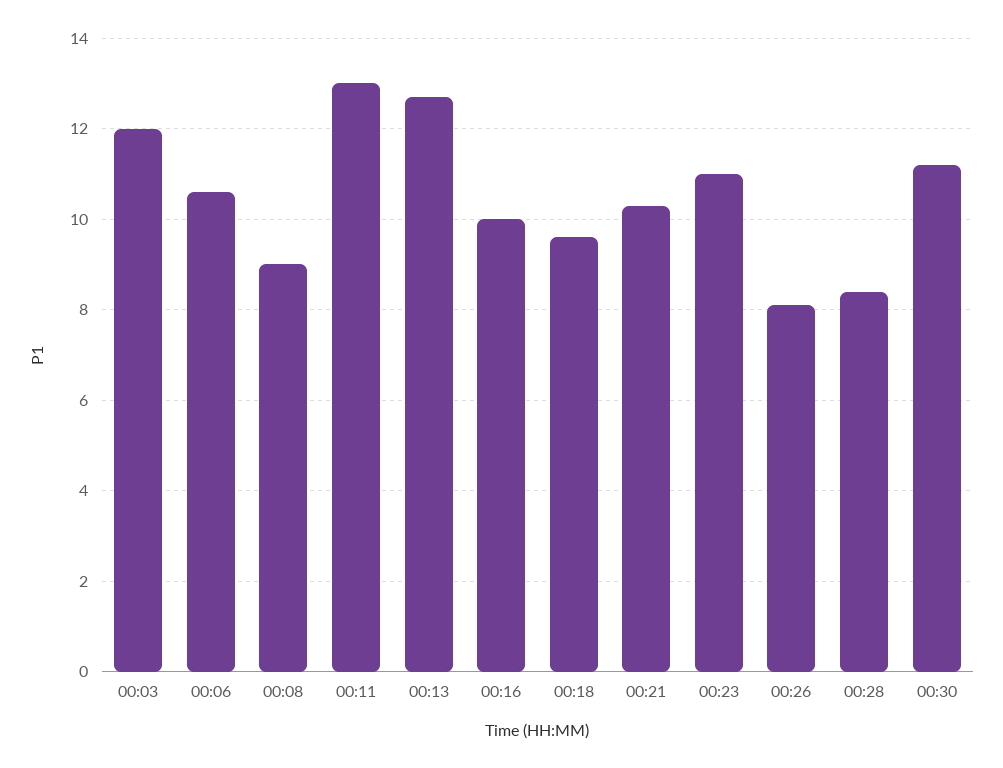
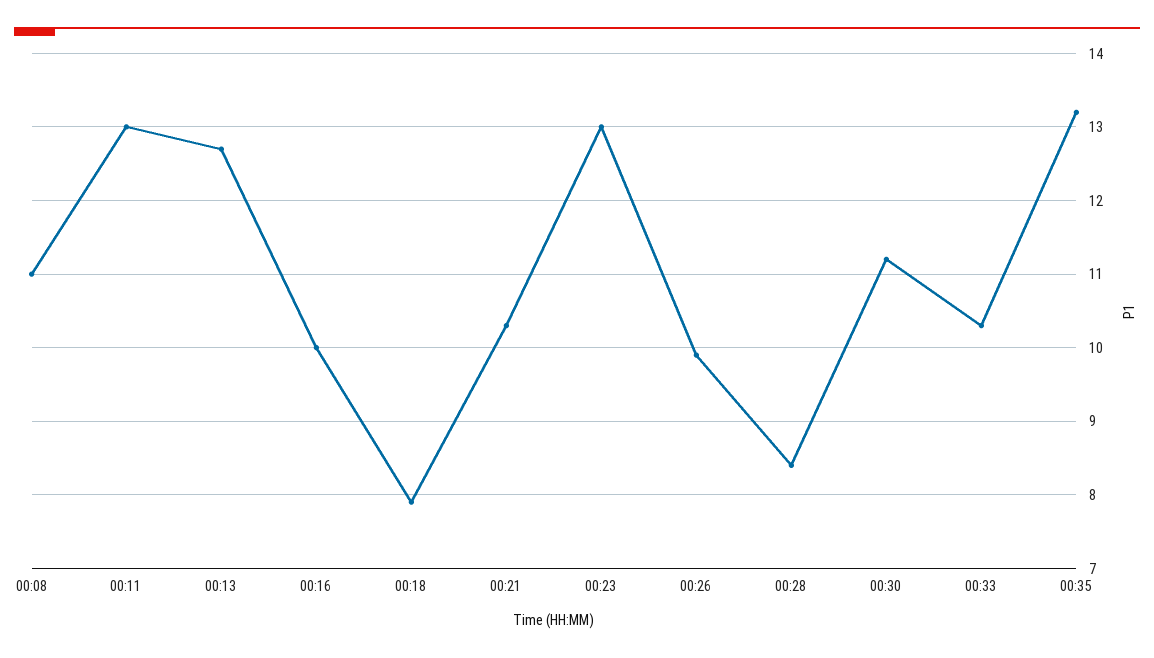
00:03: 12 -> none
00:06: 10.5 -> none
00:08: 9 -> 11
00:18: 9.5 -> 7.9
00:23: 11 -> 13
00:26: 8 -> 9.9
00:33: none -> 10.3
00:35: none -> 13.2

